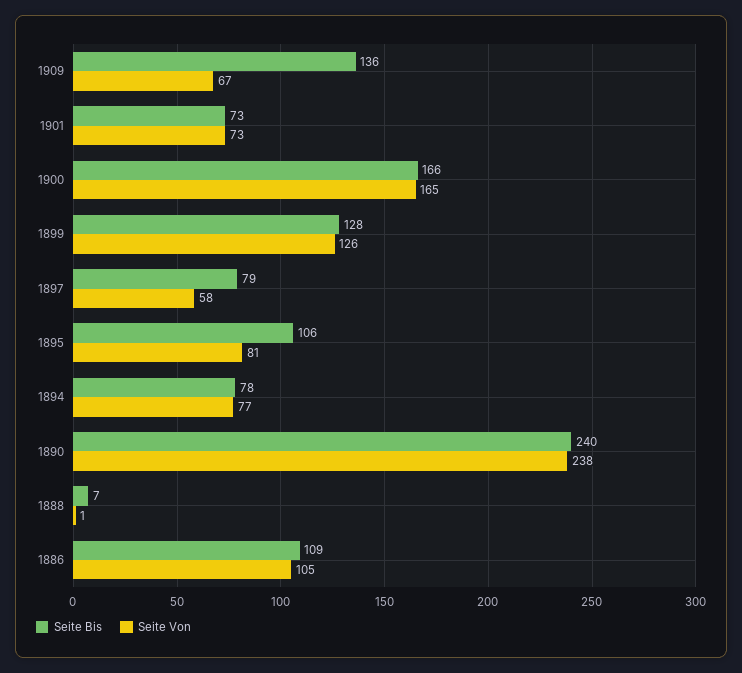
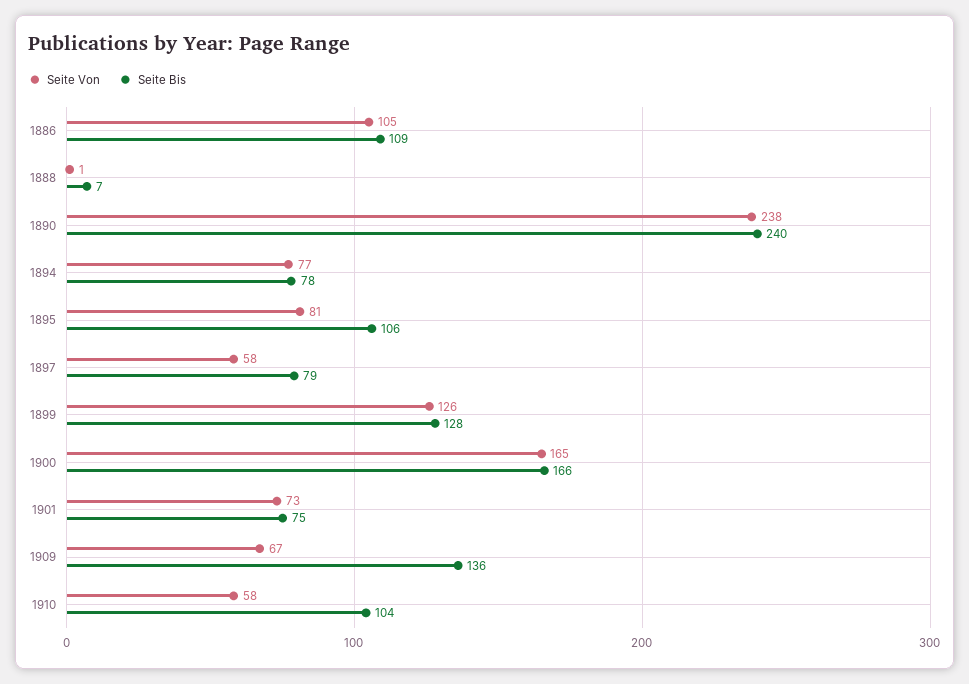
Seite Bis, 1901: 73 -> 75
Seite Von, 1910: none -> 58
Seite Bis, 1910: none -> 104

